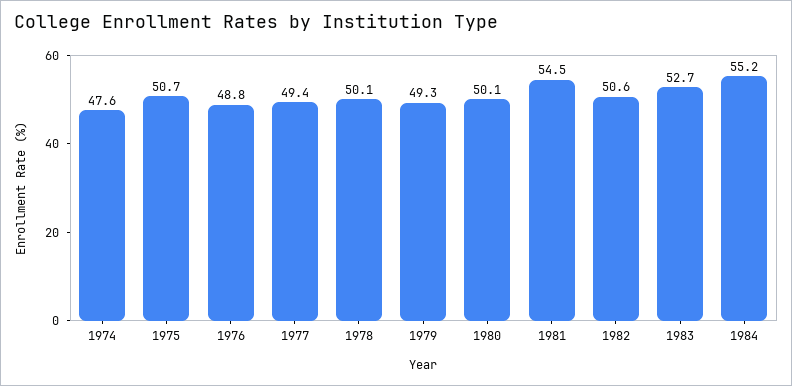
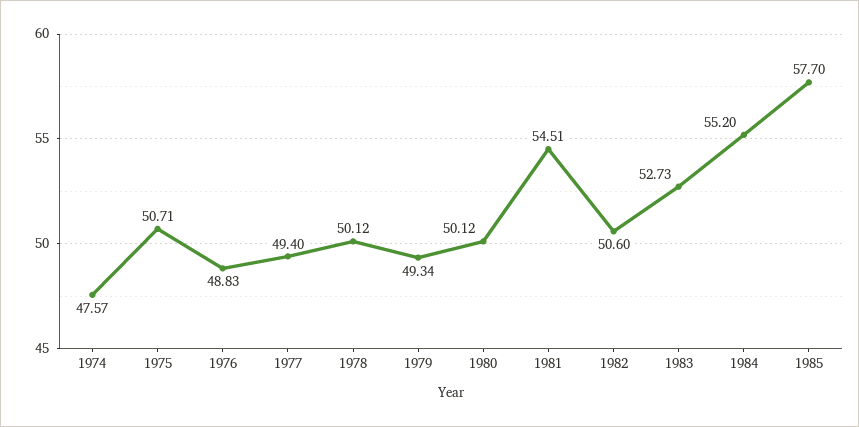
1985: none -> 57.7

